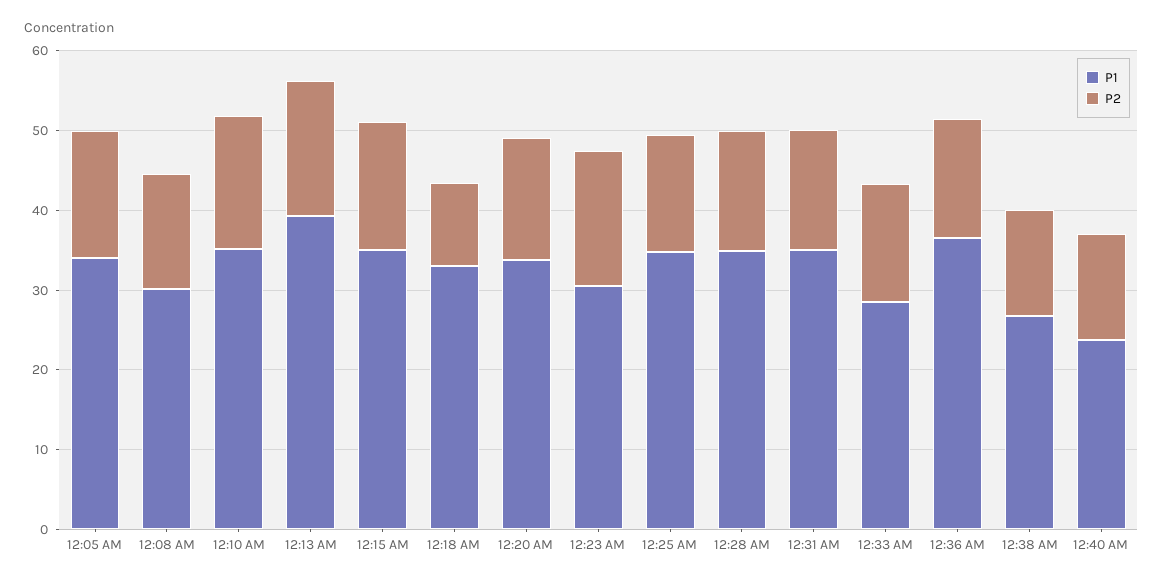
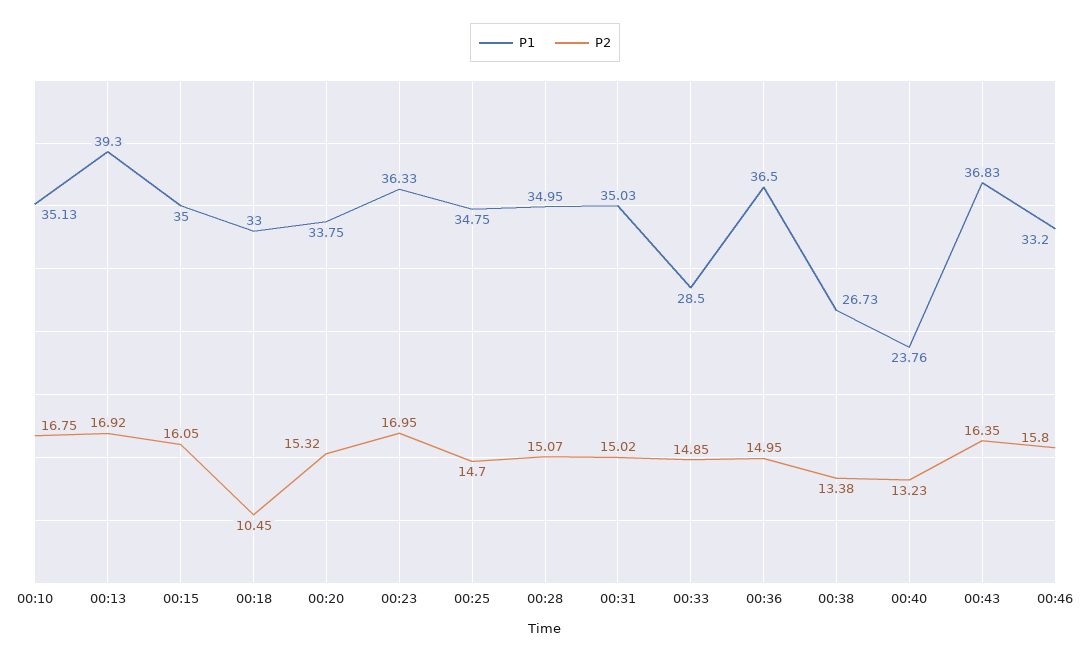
P1, 12:05 AM: 34 -> none
P2, 12:05 AM: 16 -> none
P1, 12:08 AM: 30 -> none
P2, 12:08 AM: 14 -> none
P1, 12:23 AM: 30 -> 36.33
P1, 00:43: none -> 36.83
P2, 00:43: none -> 16.35
P1, 00:46: none -> 33.2
P2, 00:46: none -> 15.8

